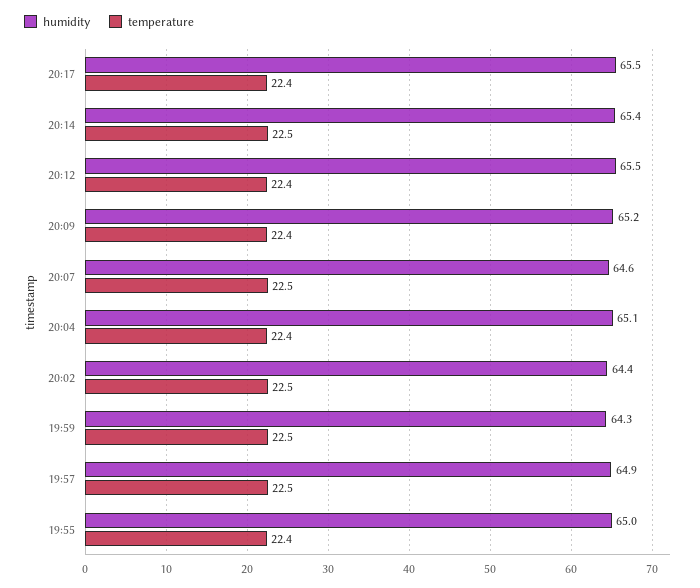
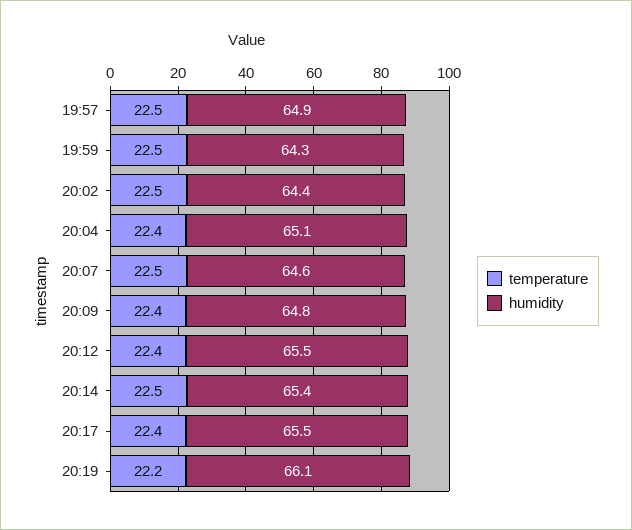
humidity, 20:09: 65.2 -> 64.8
humidity, 19:55: 65 -> none
temperature, 19:55: 22.4 -> none
temperature, 20:19: none -> 22.2
humidity, 20:19: none -> 66.1

